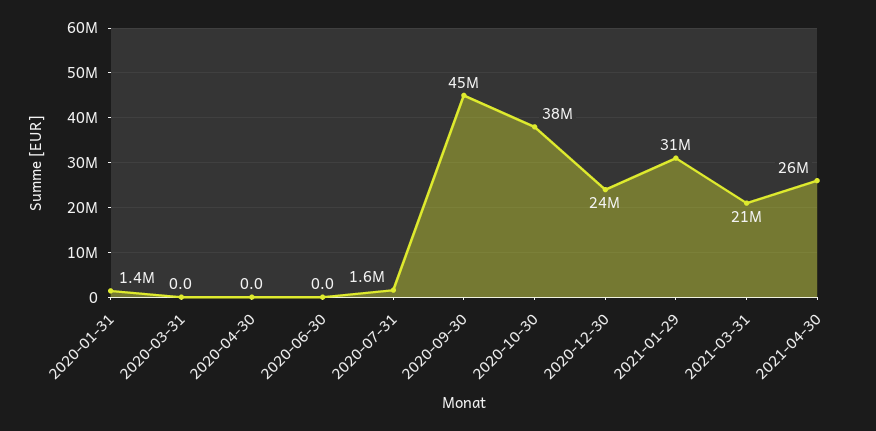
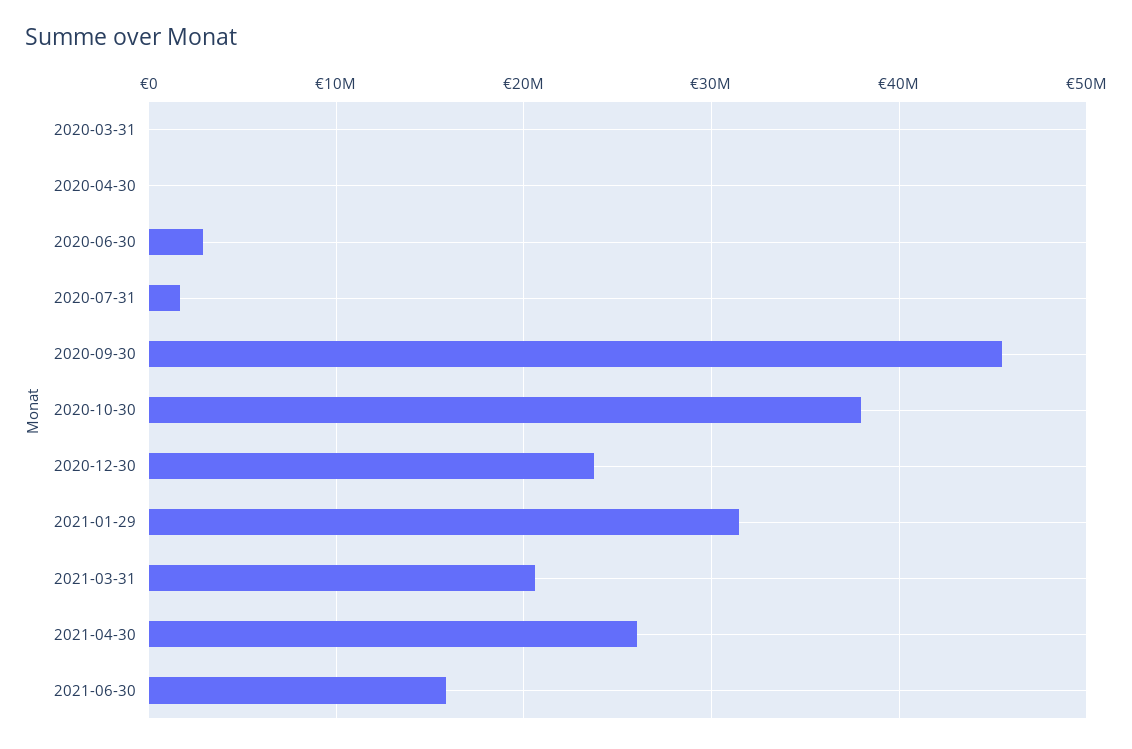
2020-01-31: 1400000 -> none
2020-06-30: 0 -> 3000000
2021-06-30: none -> 16000000

